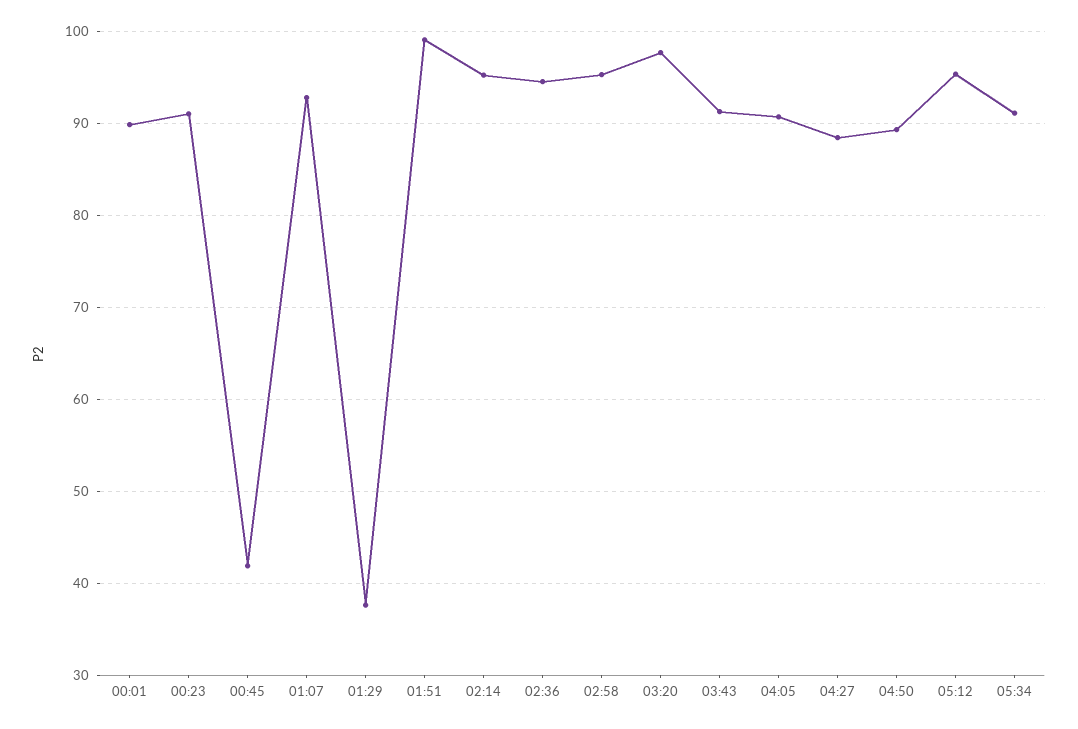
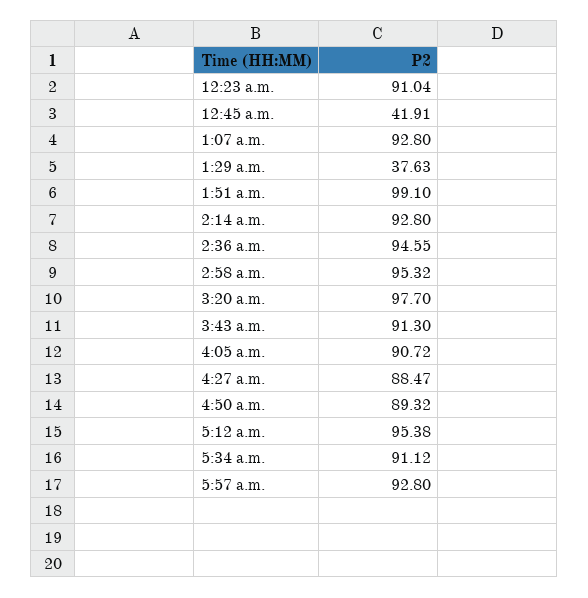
00:01: 90 -> none
02:14: 95 -> 92.8
5:57 a.m.: none -> 92.8

